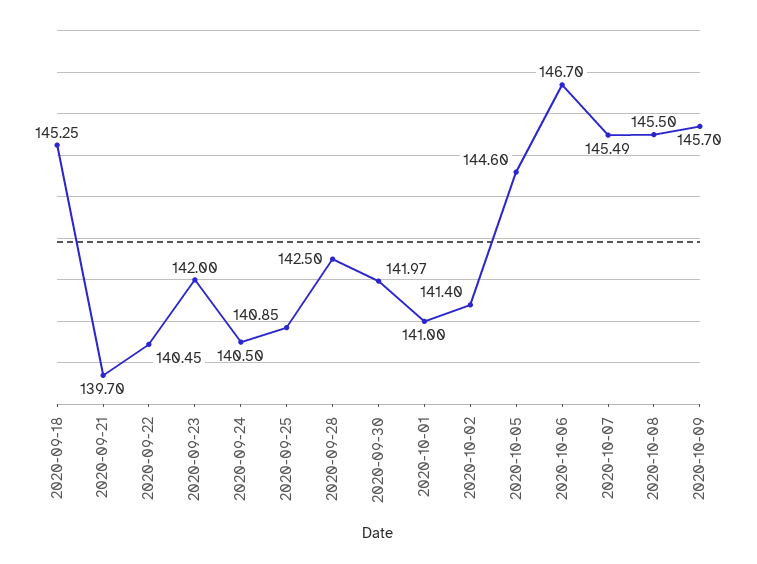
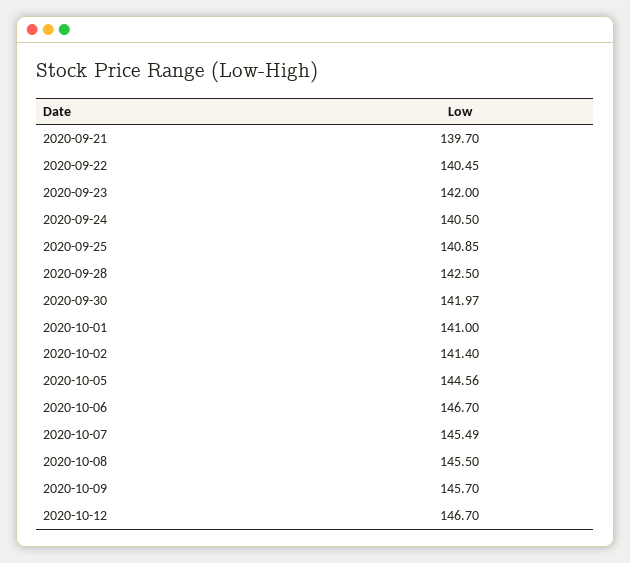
2020-09-18: 145.25 -> none
2020-10-05: 144.6 -> 144.56
2020-10-12: none -> 146.7

